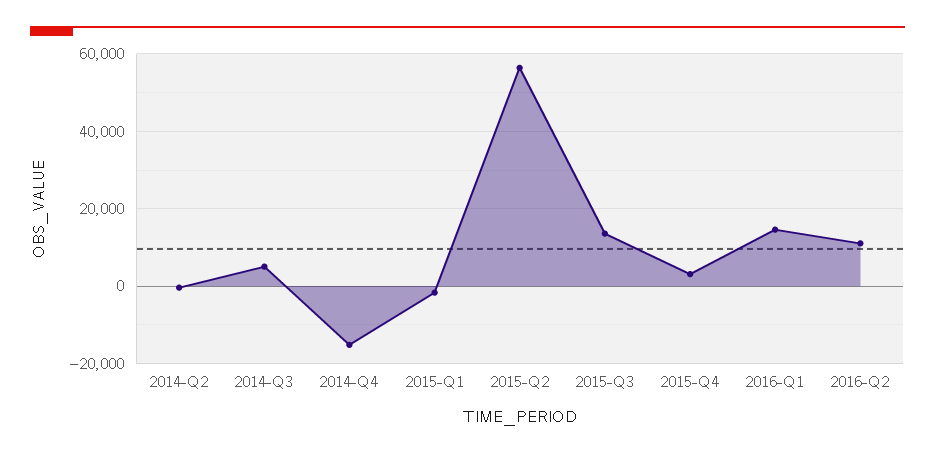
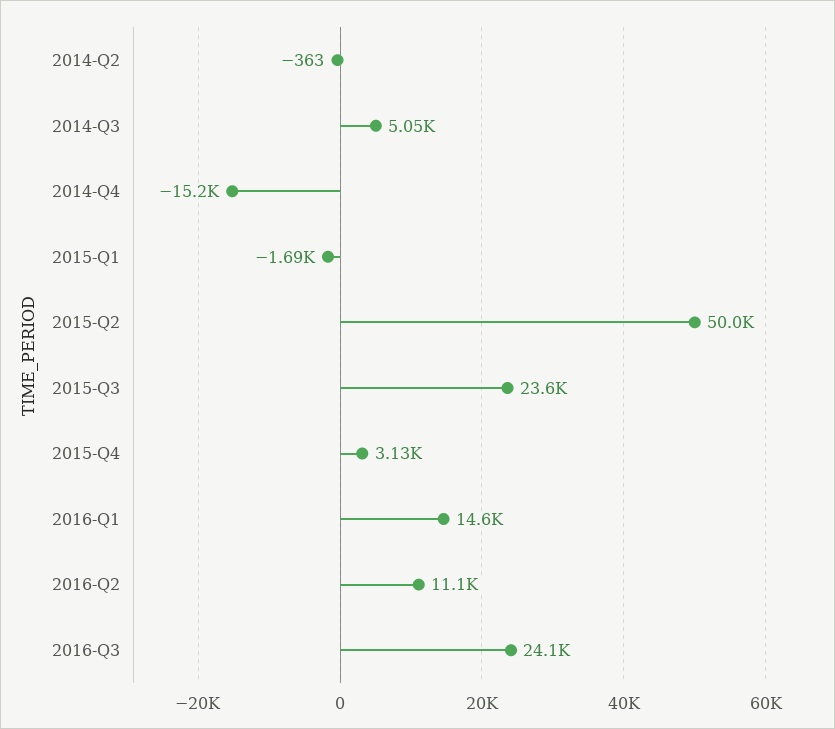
2015-Q2: 56000 -> 50000
2015-Q3: 14000 -> 23600
2016-Q3: none -> 24100

